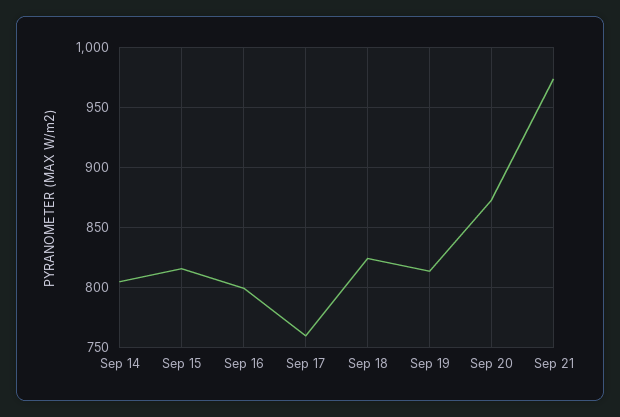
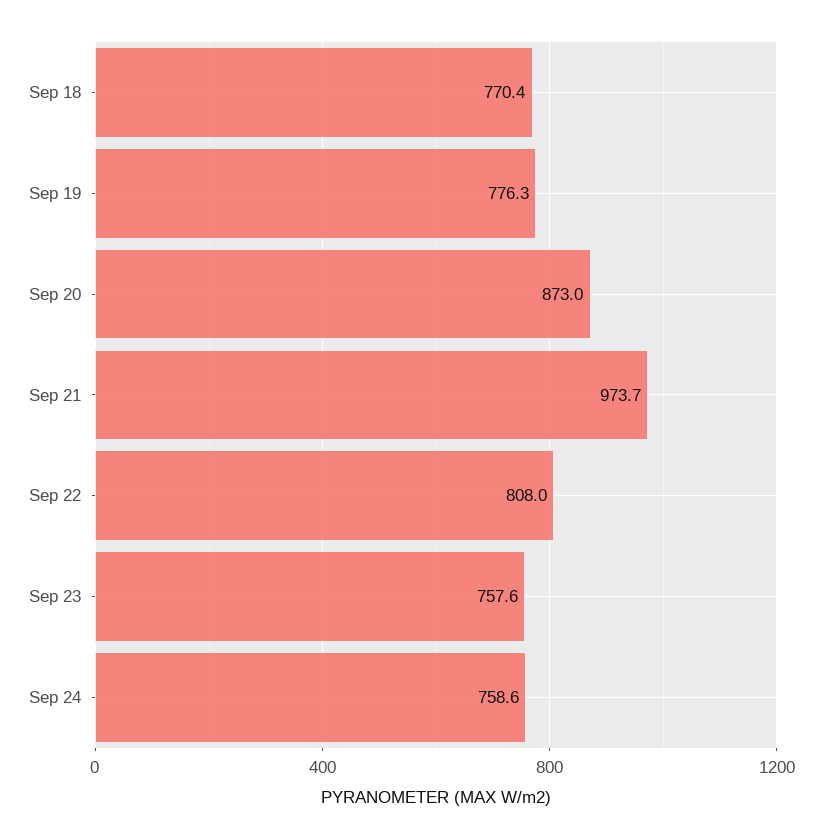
Sep 14: 805 -> none
Sep 15: 815 -> none
Sep 16: 800 -> none
Sep 17: 760 -> none
Sep 18: 825 -> 770.4
Sep 19: 815 -> 776.3
Sep 22: none -> 808
Sep 23: none -> 757.6
Sep 24: none -> 758.6

